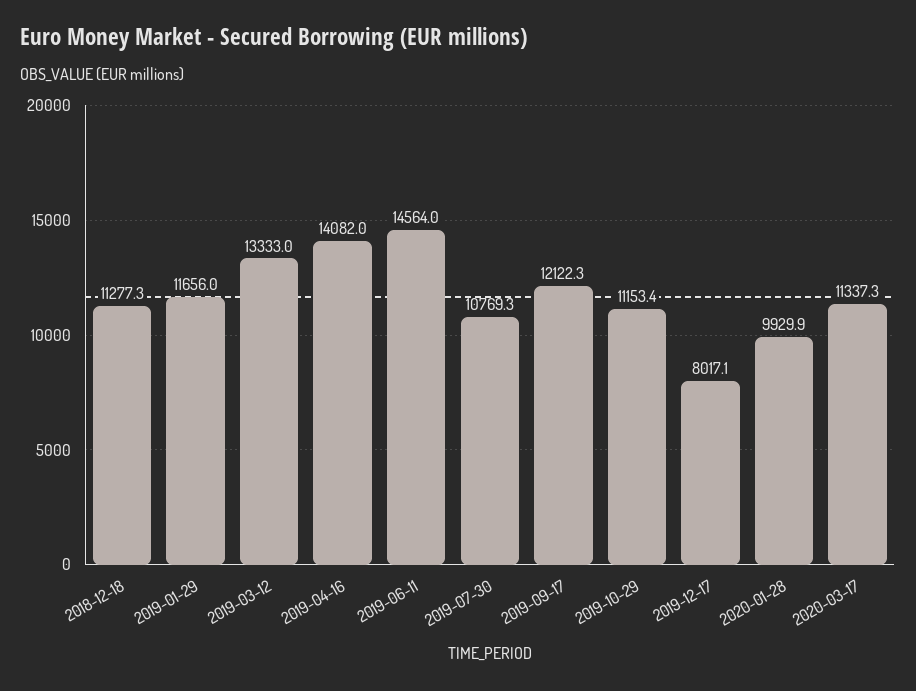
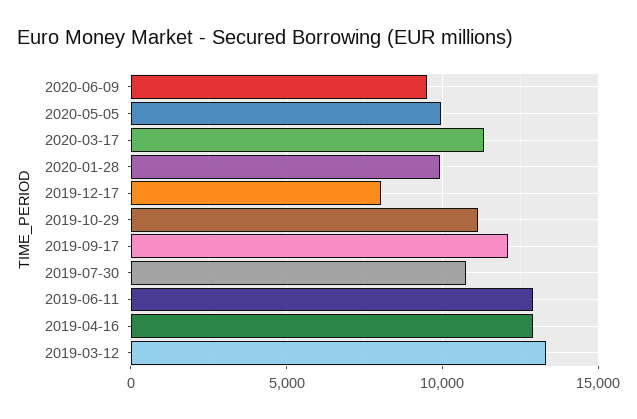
2018-12-18: 11277.3 -> none
2019-01-29: 11656 -> none
2019-04-16: 14082 -> 13000
2019-06-11: 14564 -> 13000
2020-06-09: none -> 9500
2020-05-05: none -> 10000

